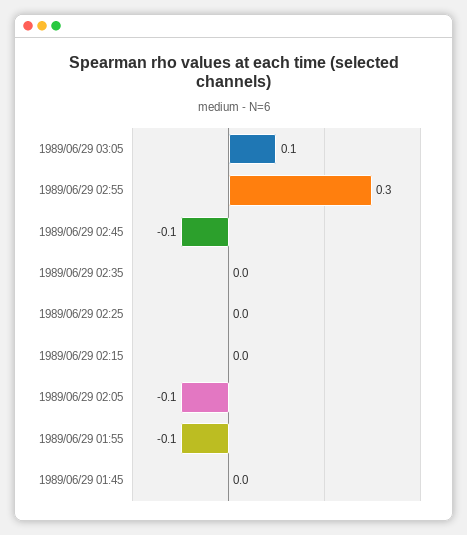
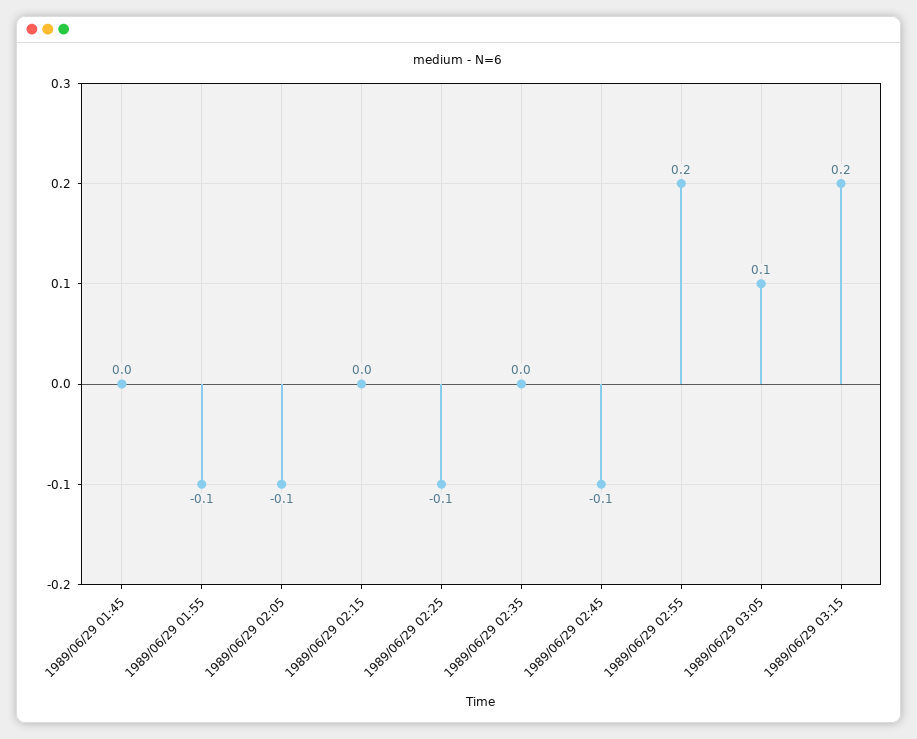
1989/06/29 02:55: 0.3 -> 0.2
1989/06/29 02:25: 0 -> -0.1
1989/06/29 03:15: none -> 0.2

